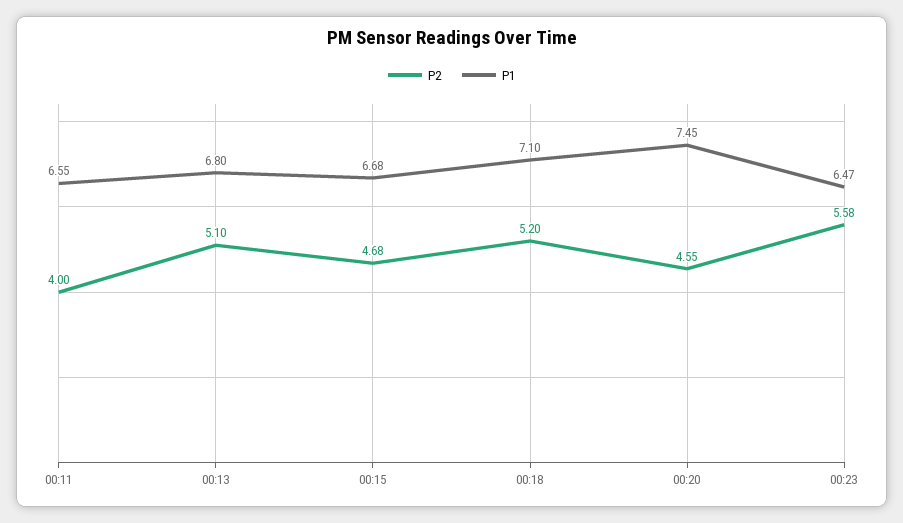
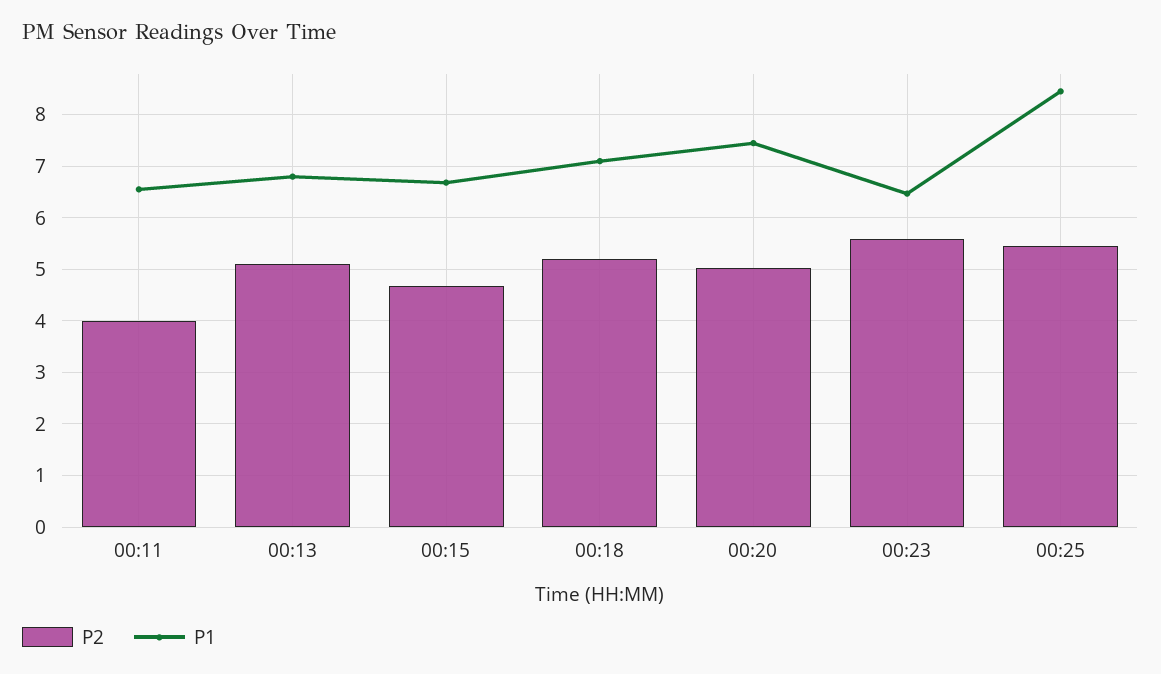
P2, 00:20: 4.55 -> 5
P2, 00:25: none -> 5.4
P1, 00:25: none -> 8.4

